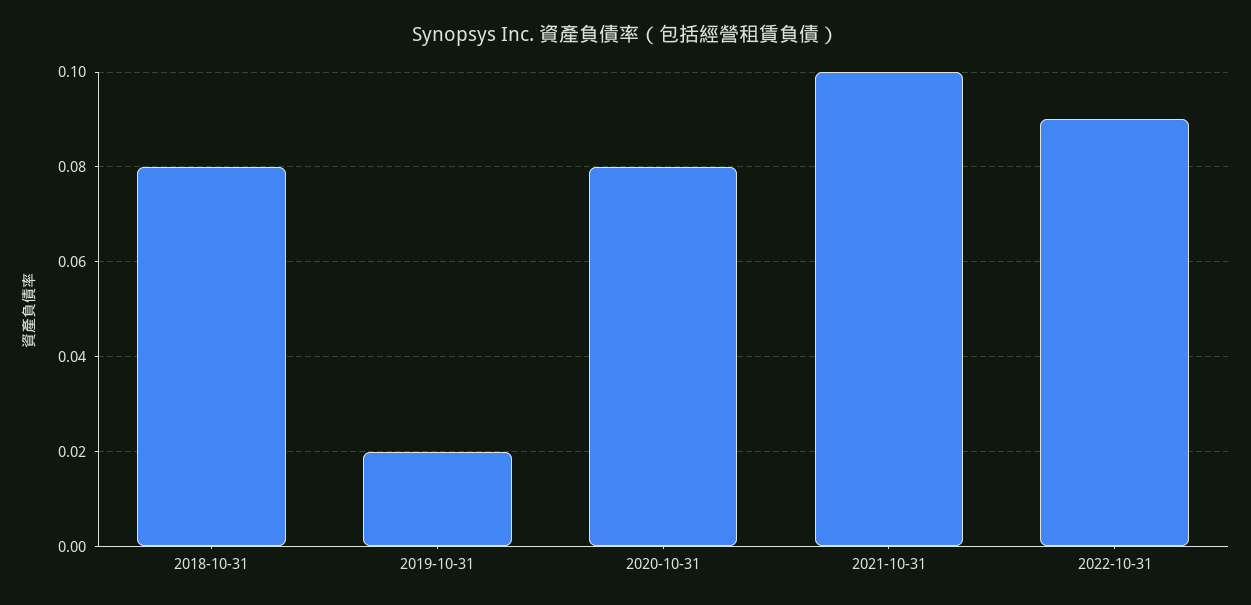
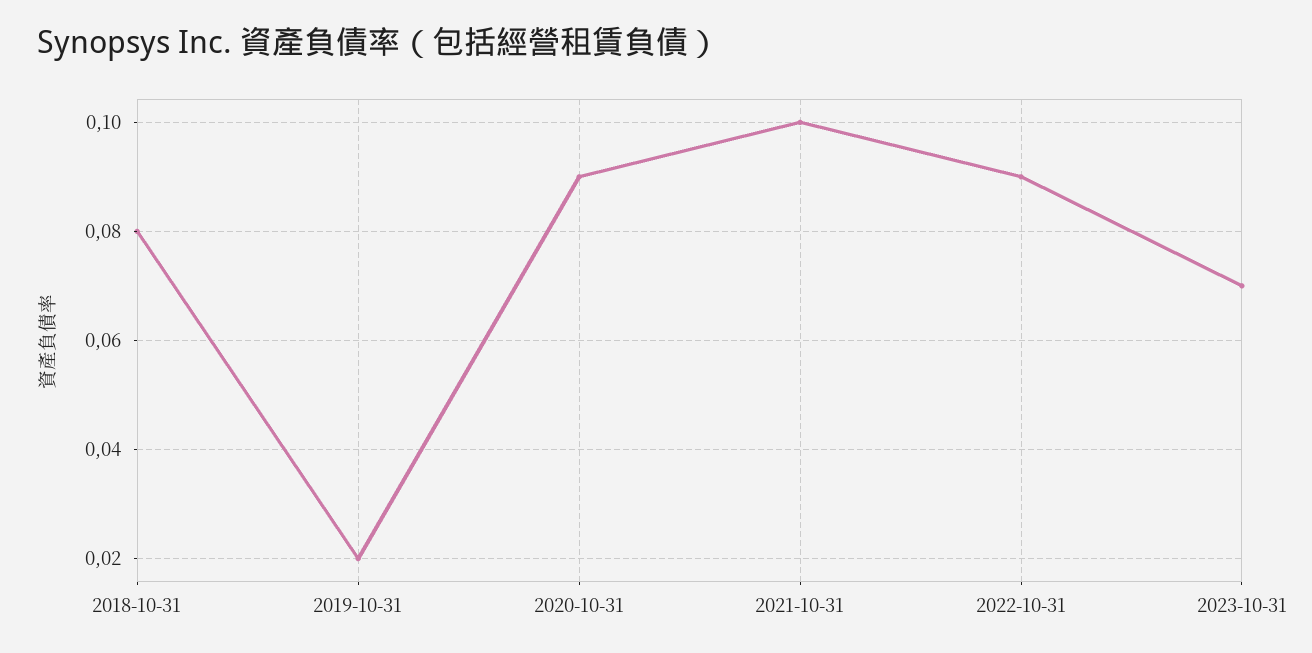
2020-10-31: 0.08 -> 0.09
2023-10-31: none -> 0.07

